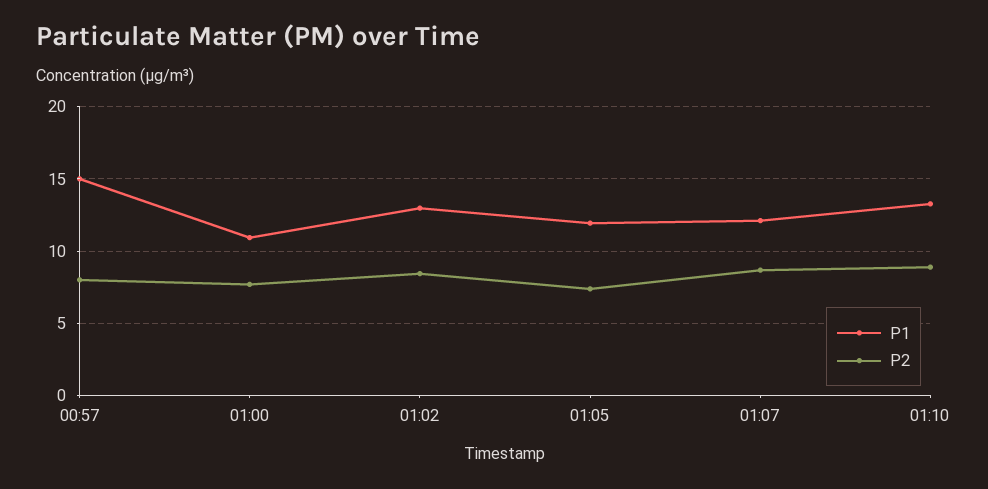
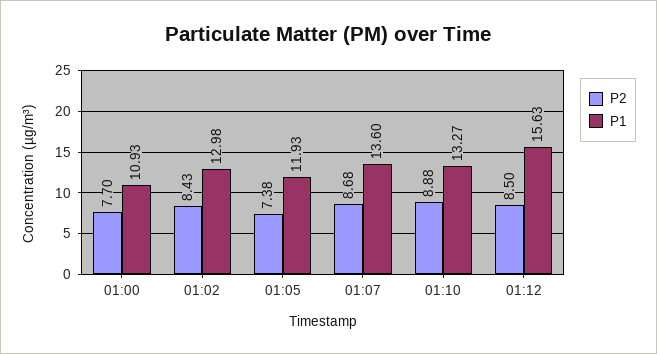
P1, 00:57: 15 -> none
P2, 00:57: 8 -> none
P1, 01:07: 12 -> 13.6
P2, 01:12: none -> 8.5
P1, 01:12: none -> 15.63

